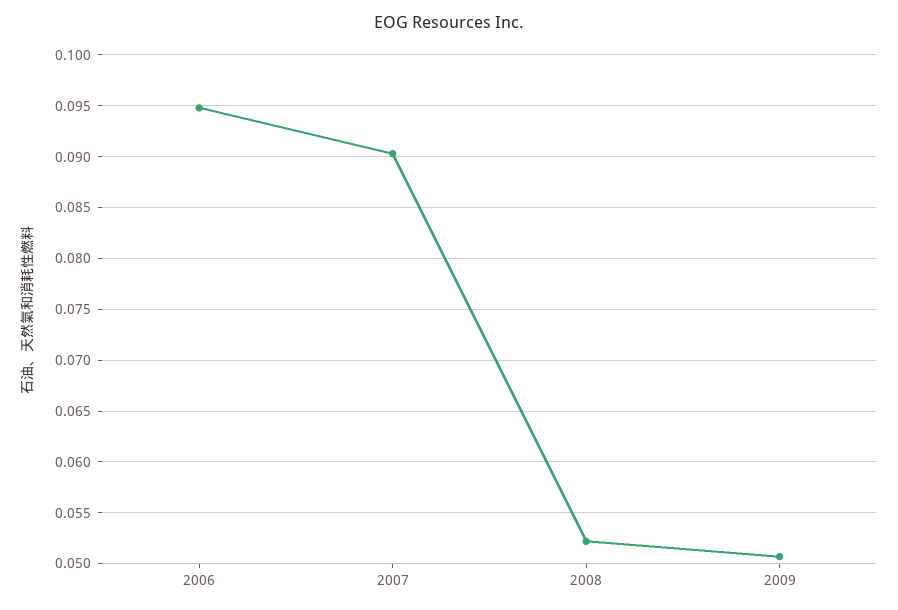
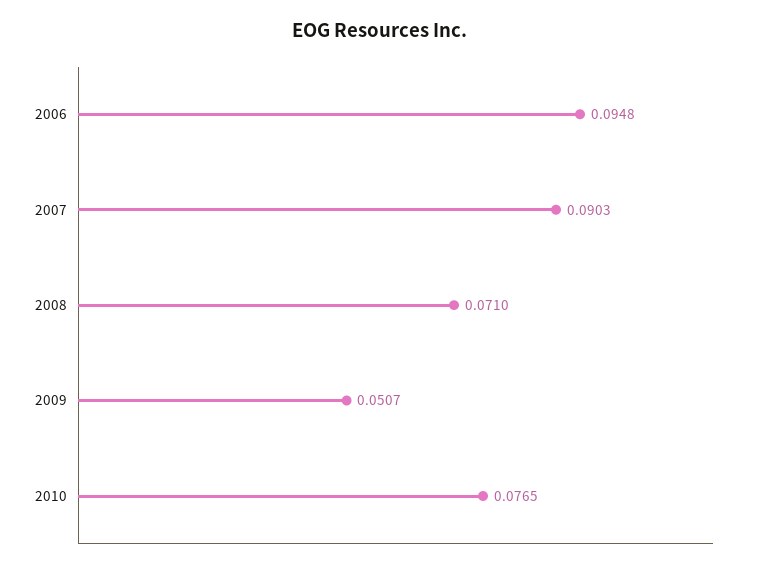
2008: 0.052 -> 0.071
2010: none -> 0.0765

